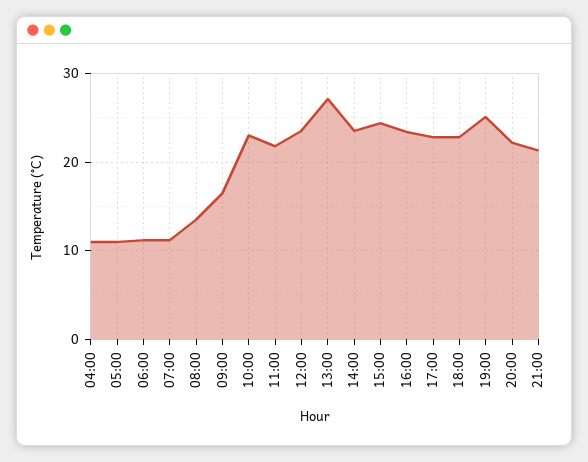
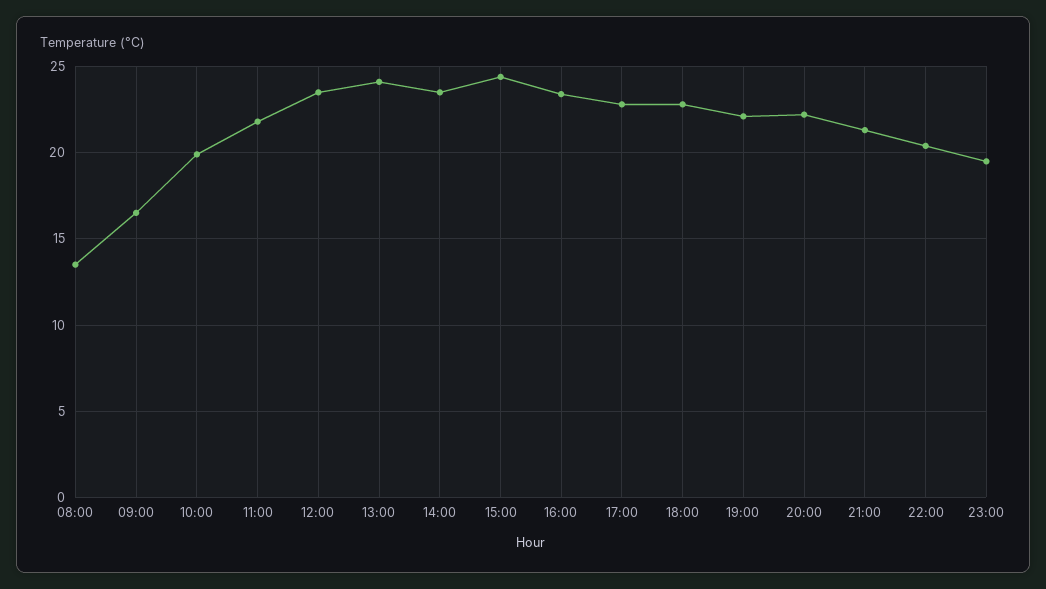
04:00: 11 -> none
05:00: 11 -> none
06:00: 11 -> none
07:00: 11 -> none
10:00: 23 -> 20
13:00: 27 -> 24
19:00: 25 -> 22
22:00: none -> 20.5
23:00: none -> 19.5

